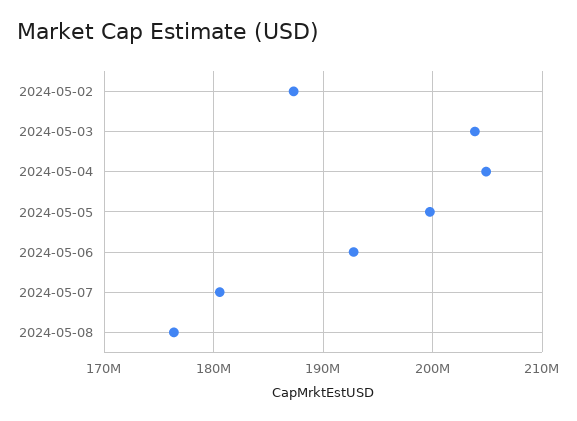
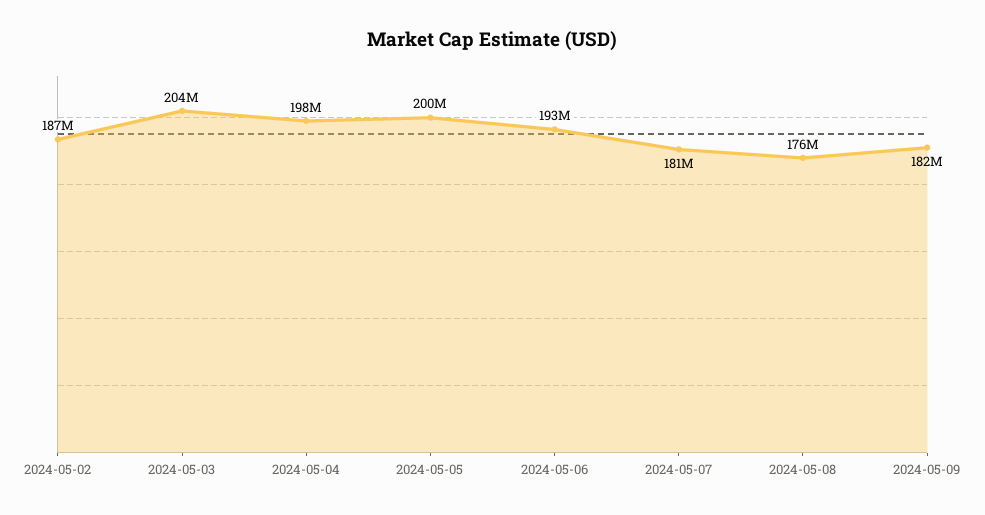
2024-05-04: 205000000 -> 198000000
2024-05-09: none -> 182000000

